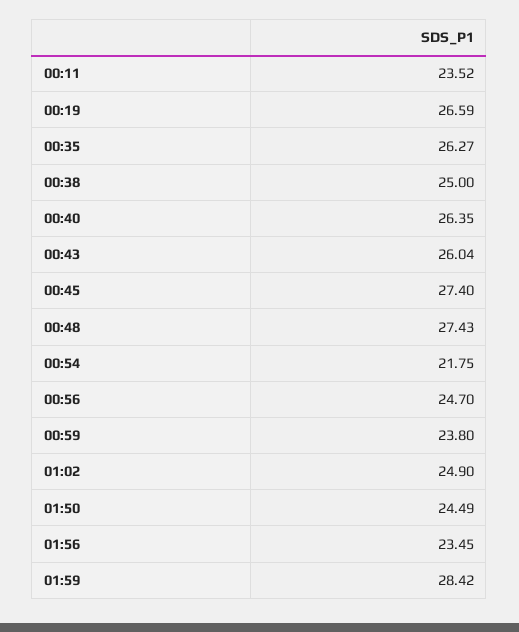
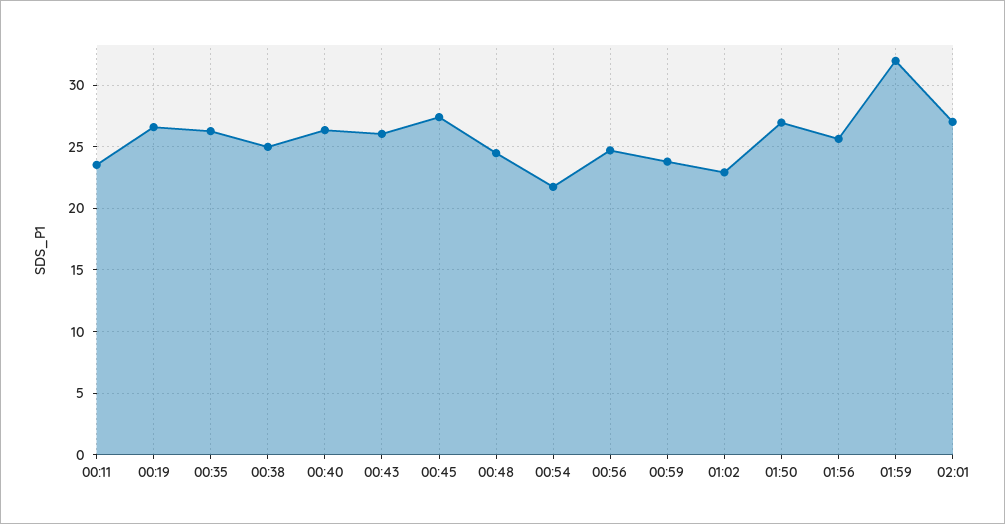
00:48: 27.43 -> 24.5
01:02: 24.9 -> 23
01:50: 24.49 -> 27
01:56: 23.45 -> 25.5
01:59: 28.42 -> 32
02:01: none -> 27

